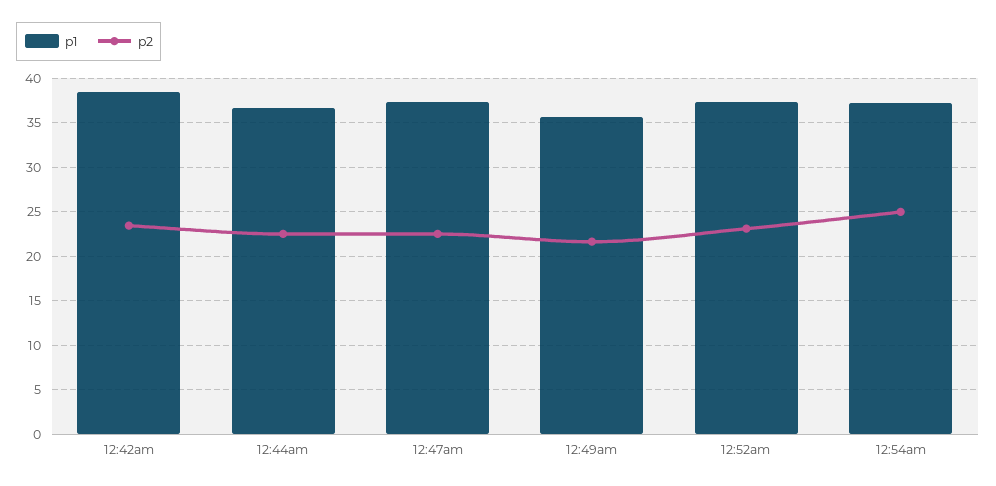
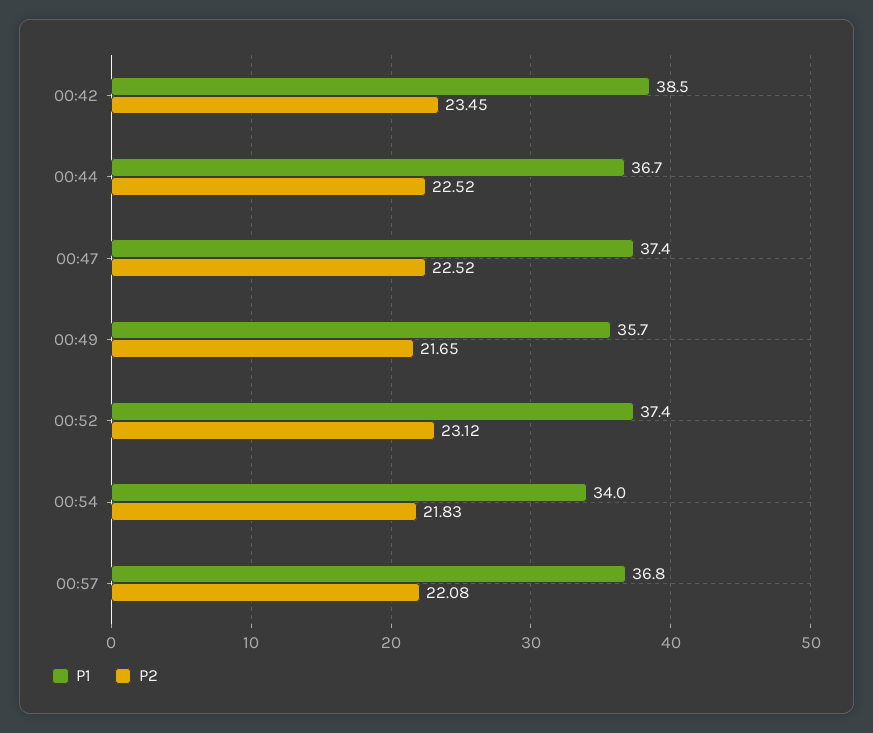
p1, 12:54am: 37 -> 34
p2, 12:54am: 25 -> 21.83
p1, 00:57: none -> 36.8
p2, 00:57: none -> 22.08

